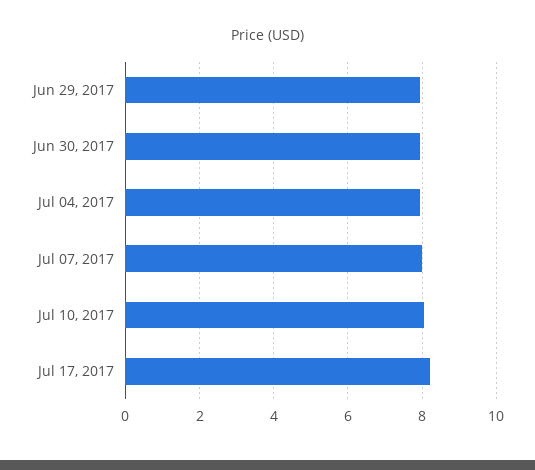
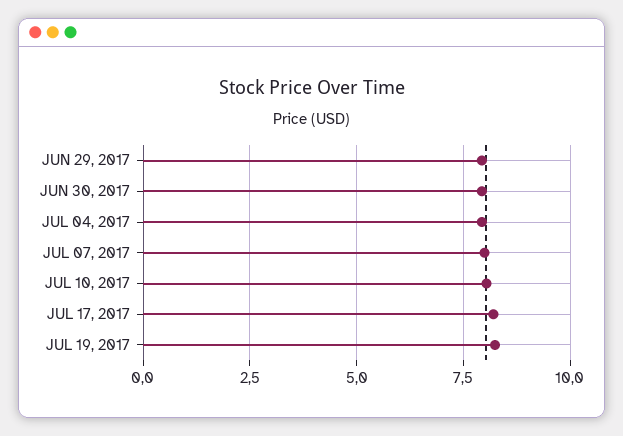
JUL 19, 2017: none -> 8.25

